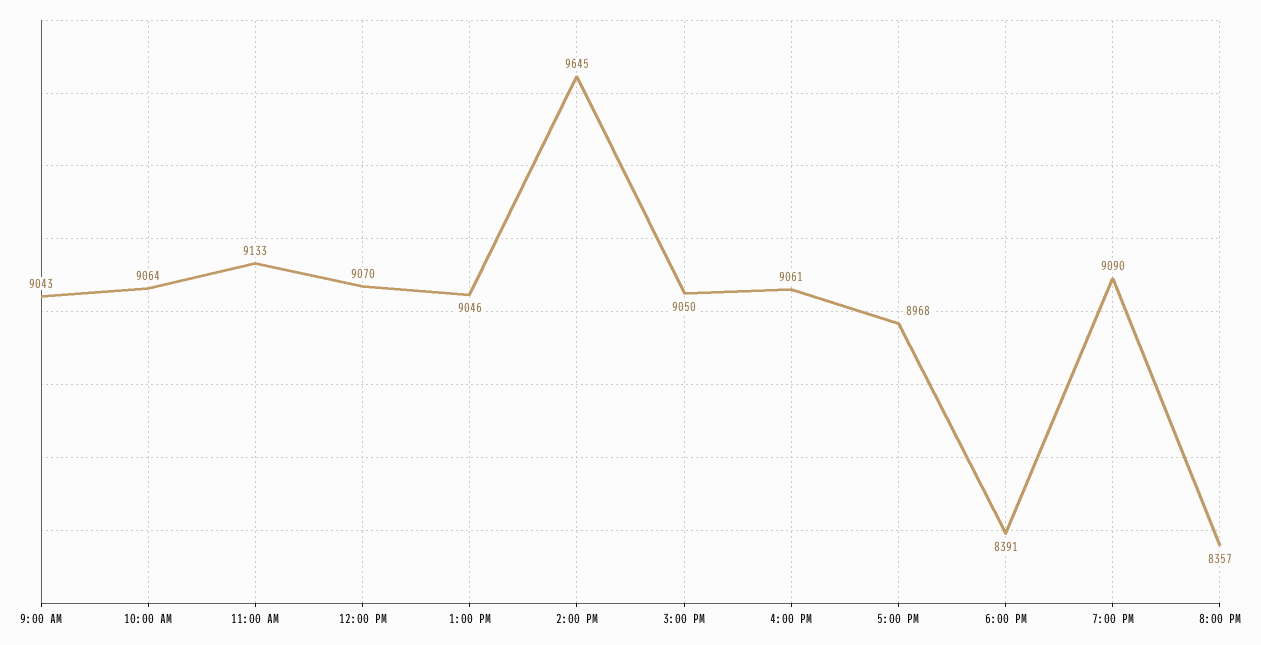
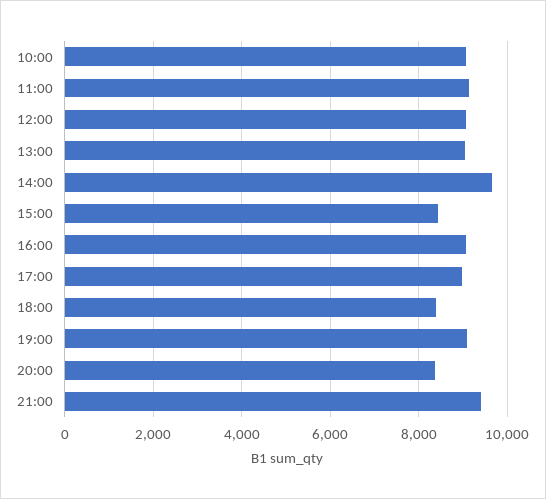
9:00 AM: 9043 -> none
3:00 PM: 9050 -> 8400
21:00: none -> 9400

